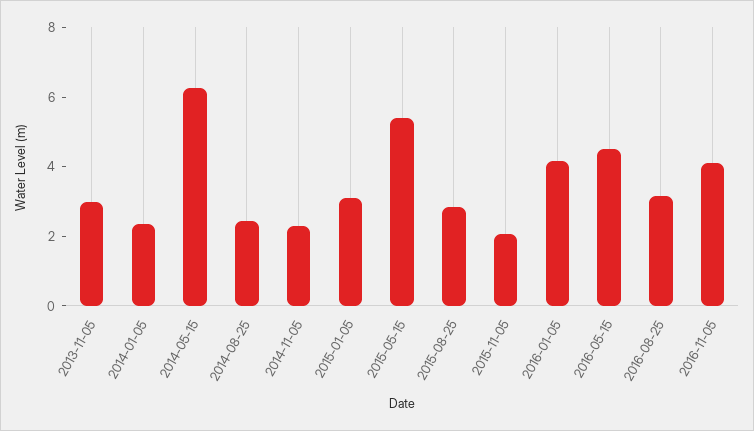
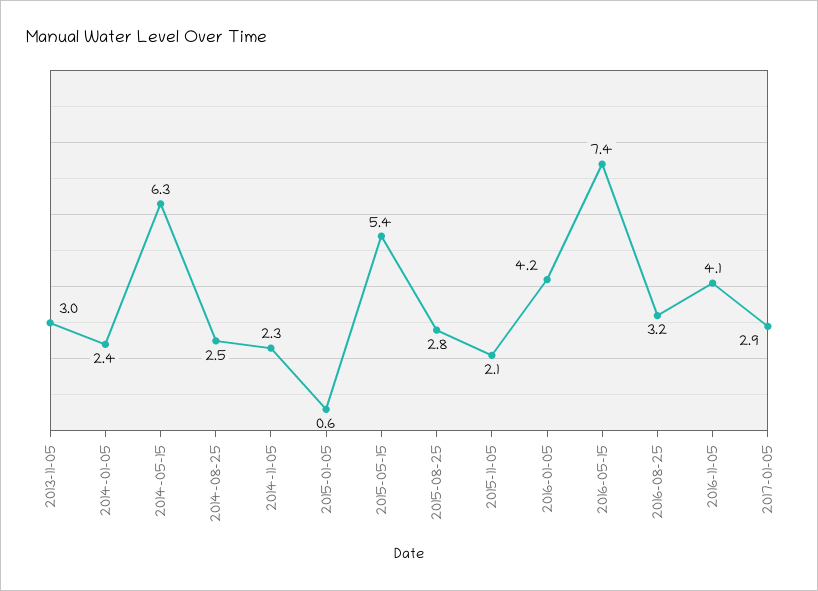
2015-01-05: 3 -> 0.6
2016-05-15: 4.5 -> 7.4
2017-01-05: none -> 2.9

